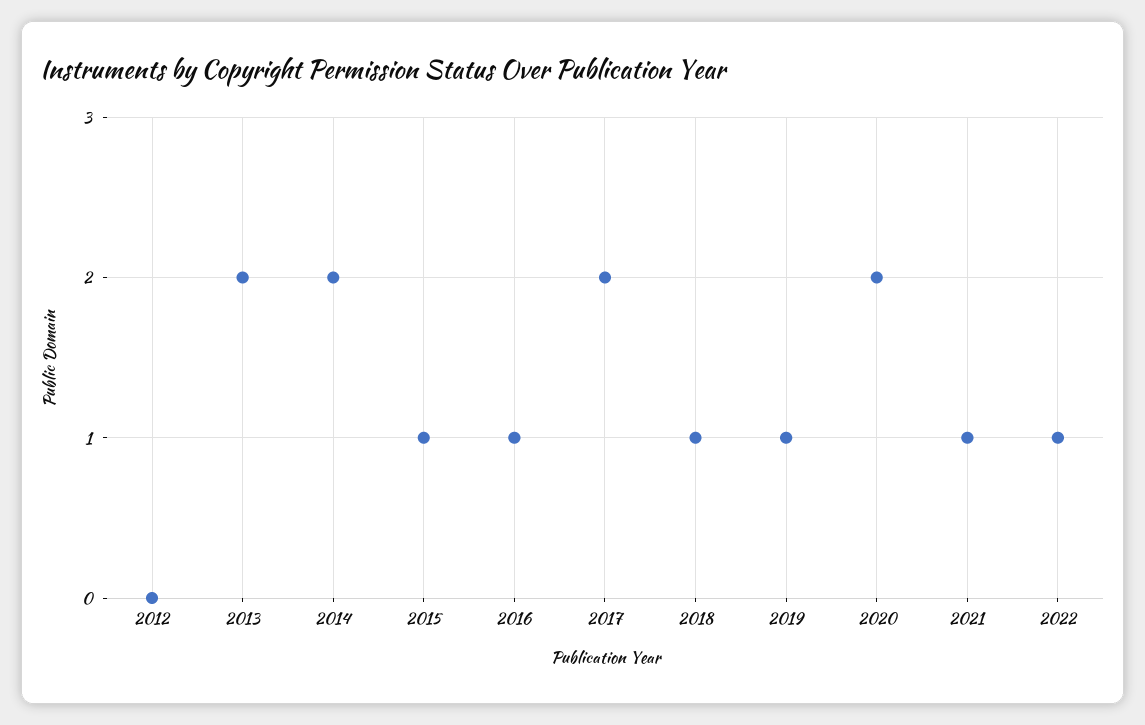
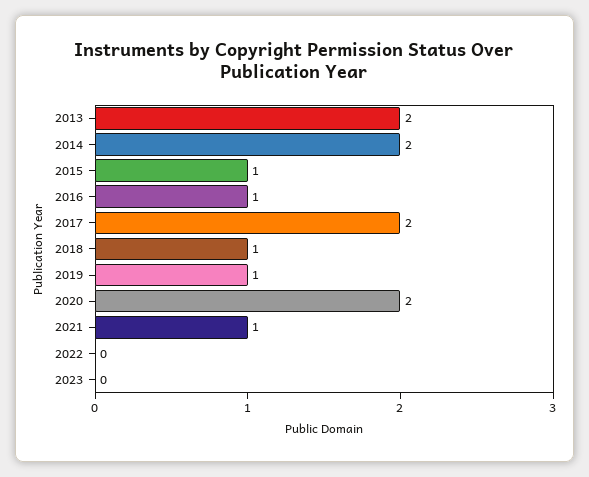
2012: 0 -> none
2022: 1 -> 0
2023: none -> 0

